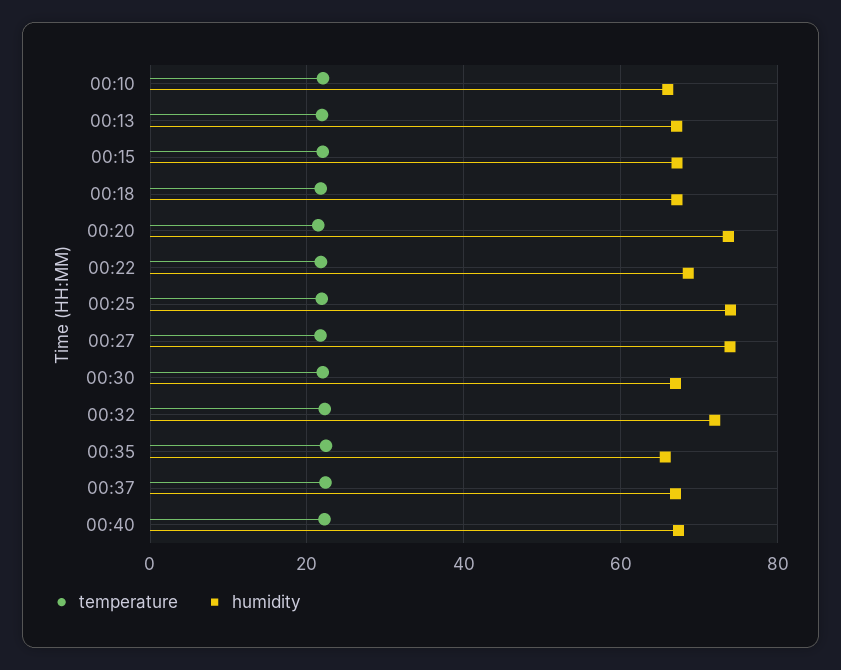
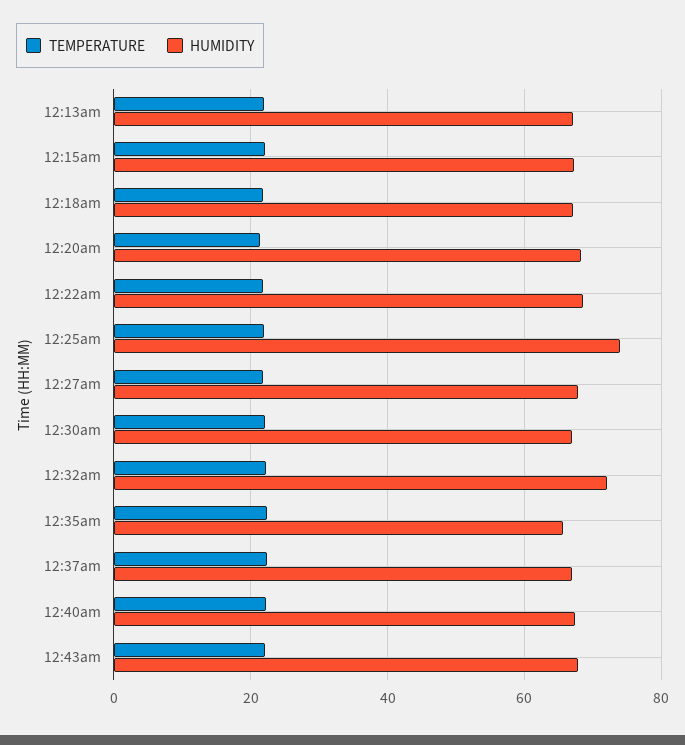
temperature, 00:10: 22 -> none
humidity, 00:10: 66 -> none
humidity, 00:20: 74 -> 68
humidity, 00:27: 74 -> 68
temperature, 12:43am: none -> 22
humidity, 12:43am: none -> 68

